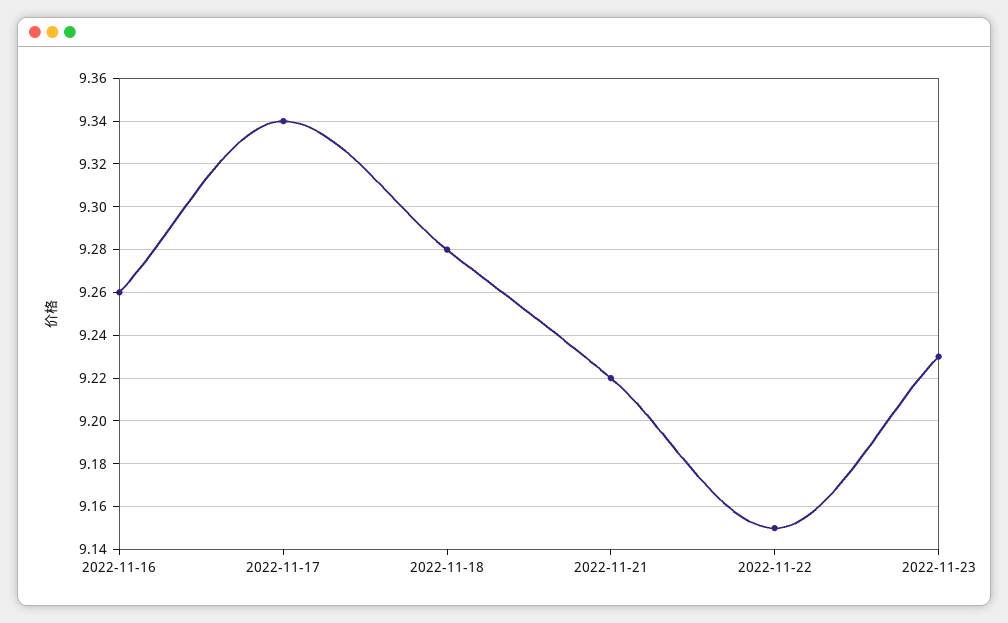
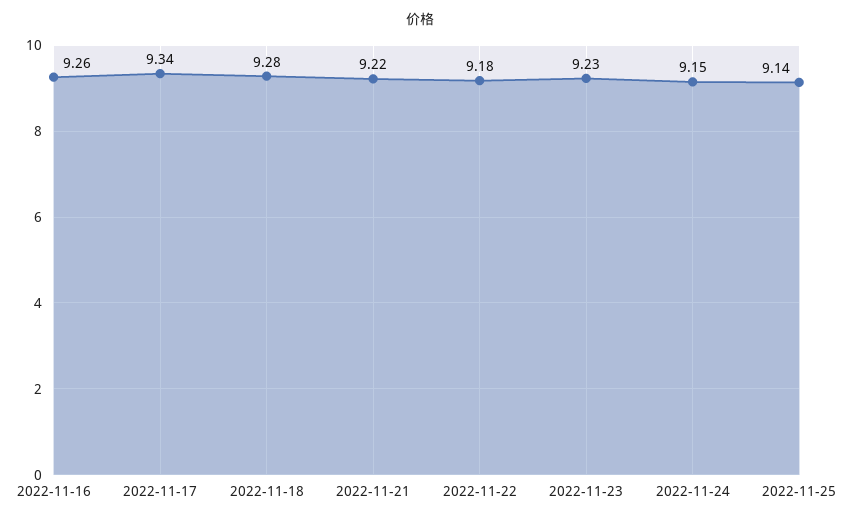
2022-11-22: 9.15 -> 9.18
2022-11-24: none -> 9.15
2022-11-25: none -> 9.14

